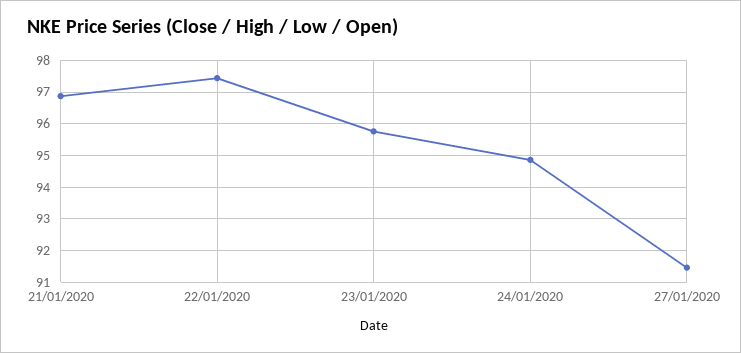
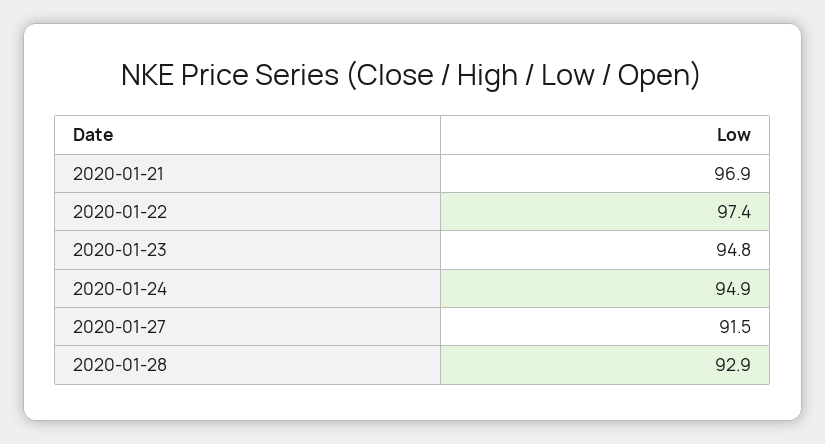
23/01/2020: 95.8 -> 94.8
2020-01-28: none -> 92.9

